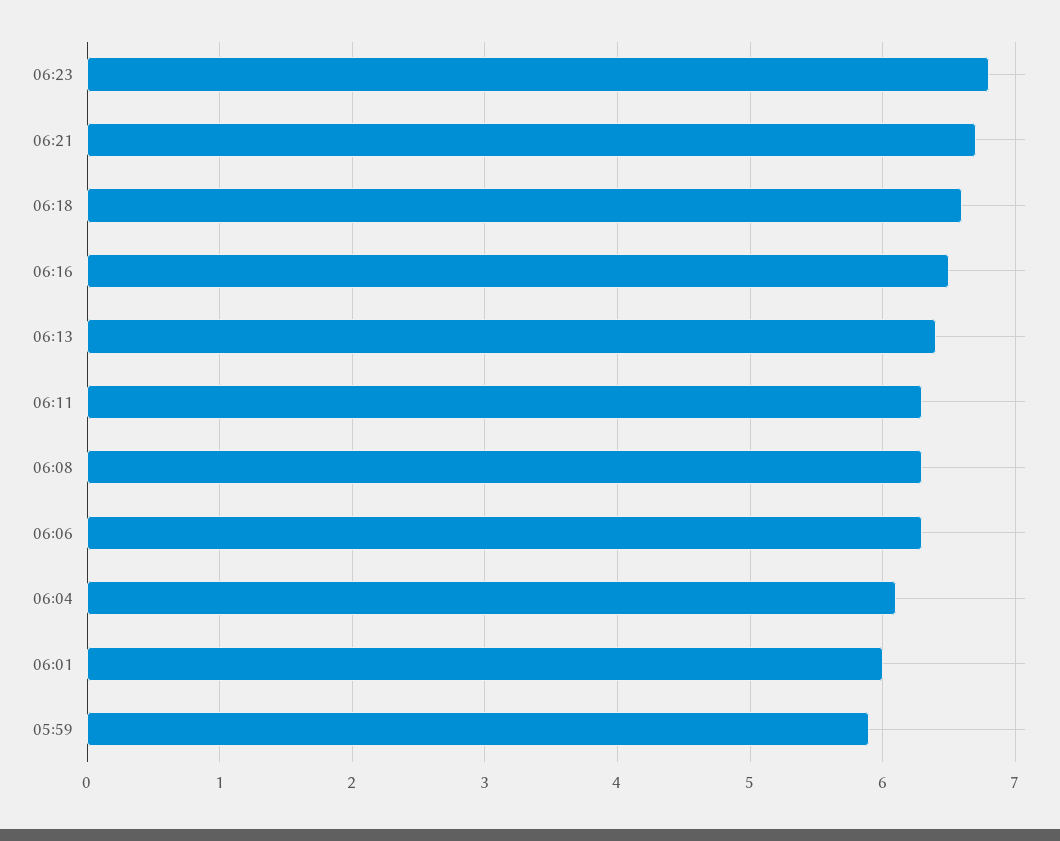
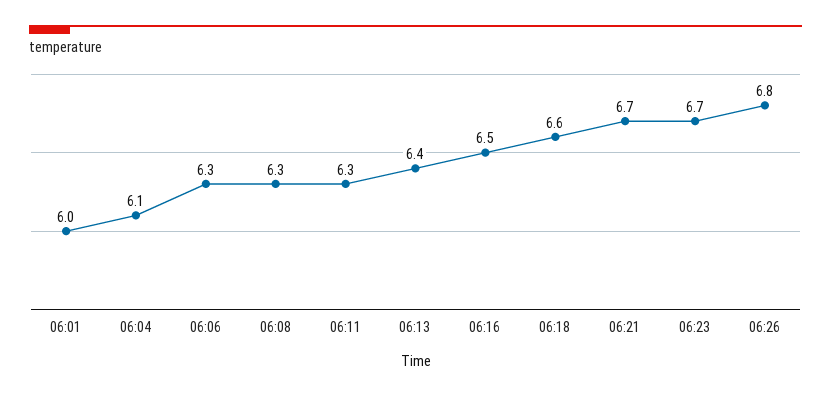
06:23: 6.8 -> 6.7
05:59: 5.9 -> none
06:26: none -> 6.8

